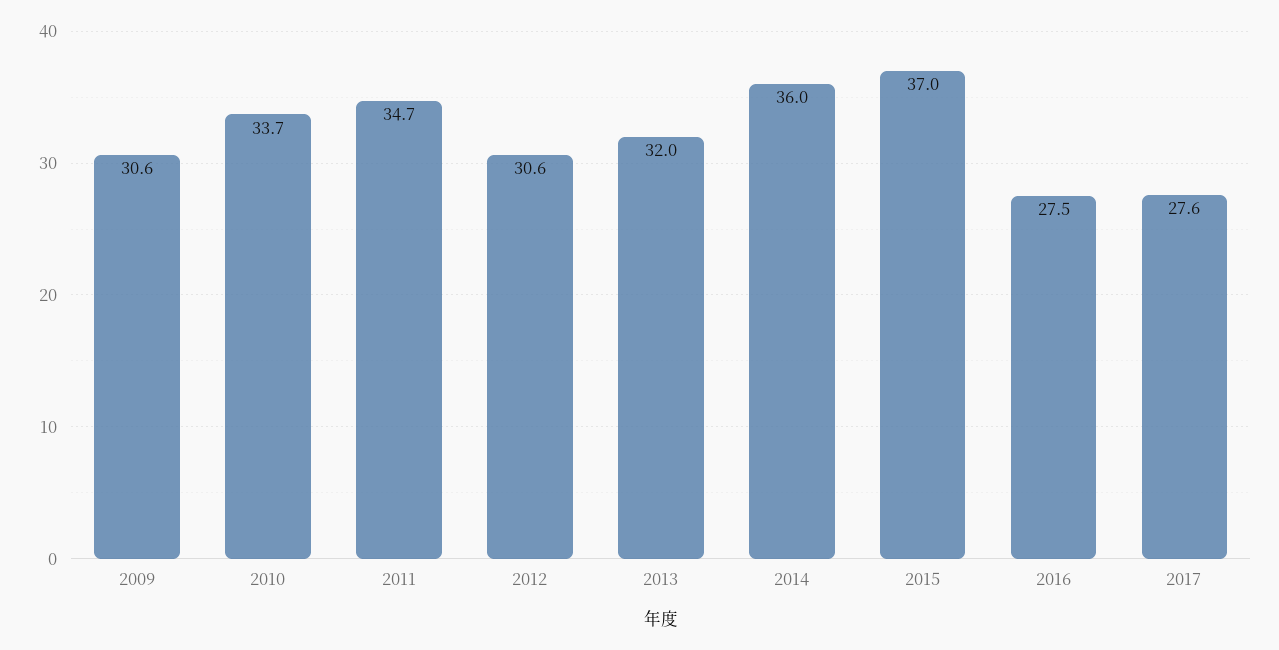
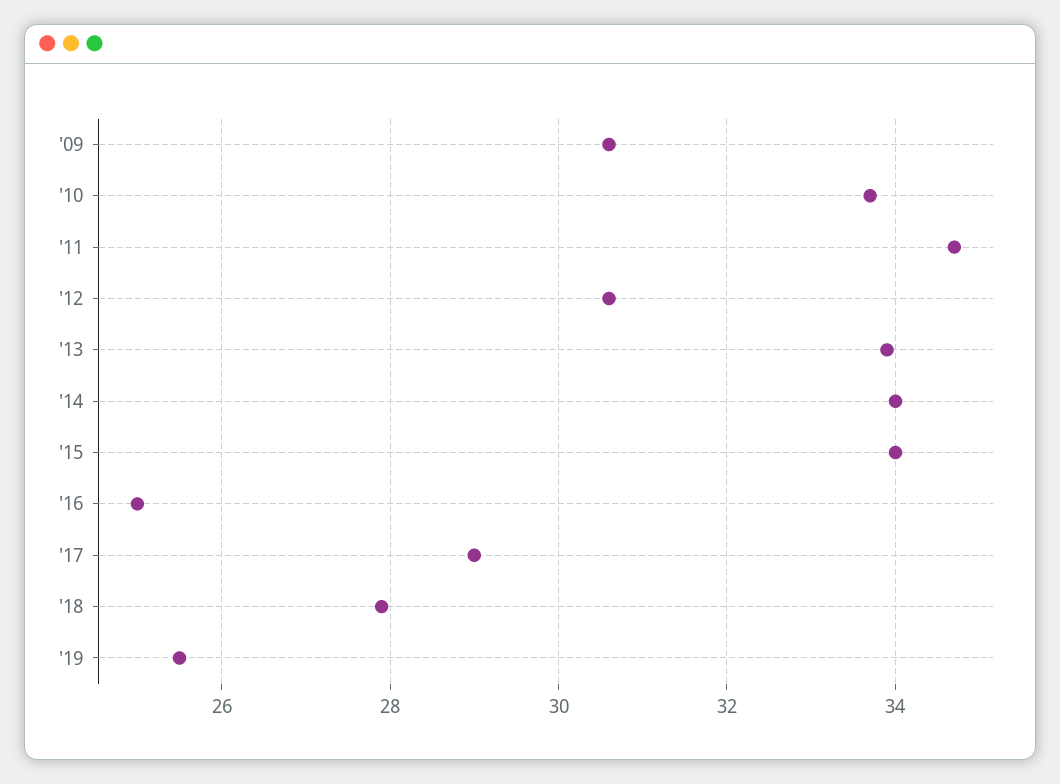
2013: 32 -> 34
2014: 36 -> 34
2015: 37 -> 34
2016: 27.5 -> 25
2017: 27.6 -> 29
'18: none -> 28
'19: none -> 25.5

